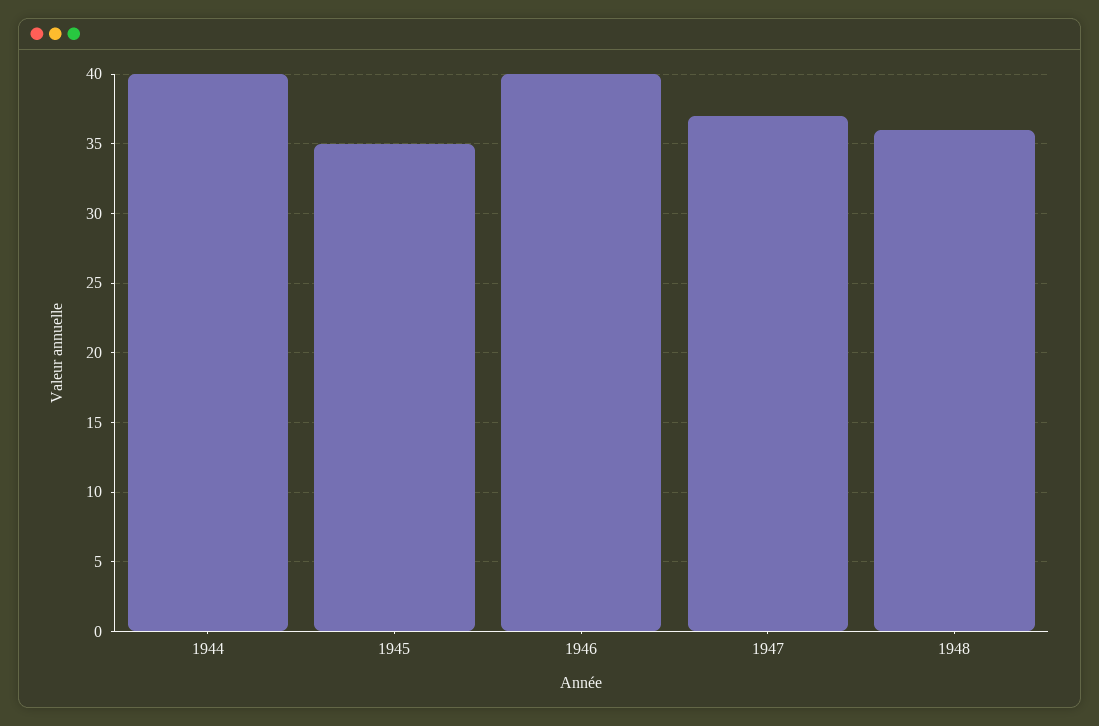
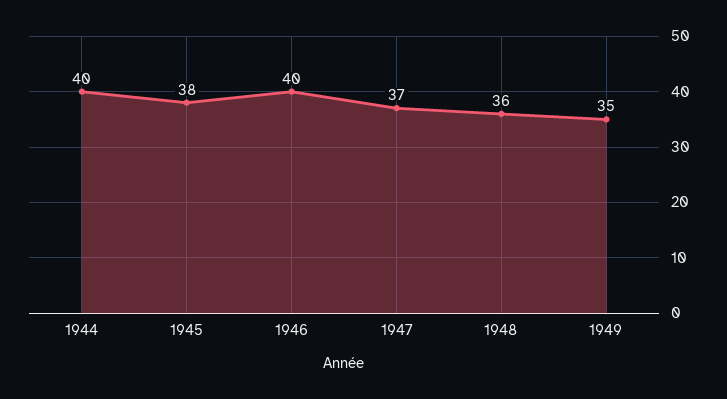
1945: 35 -> 38
1949: none -> 35

